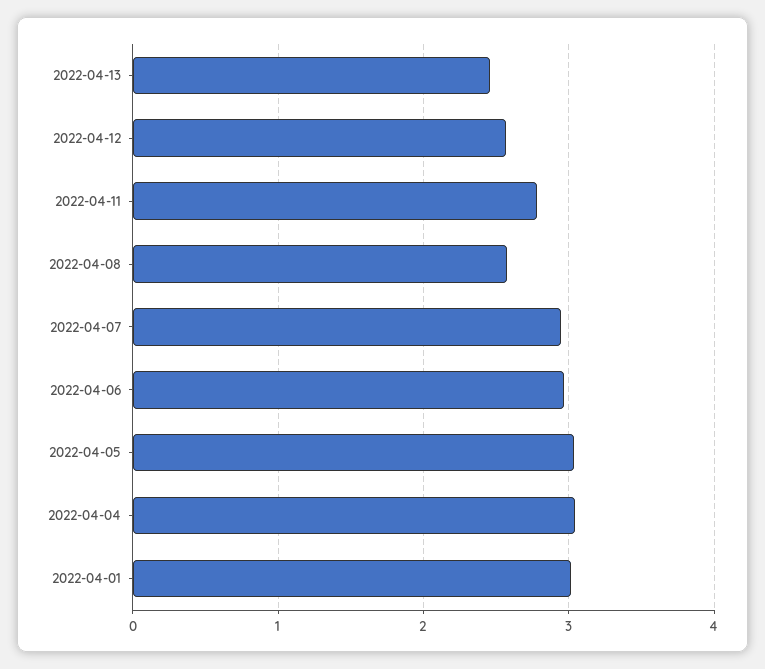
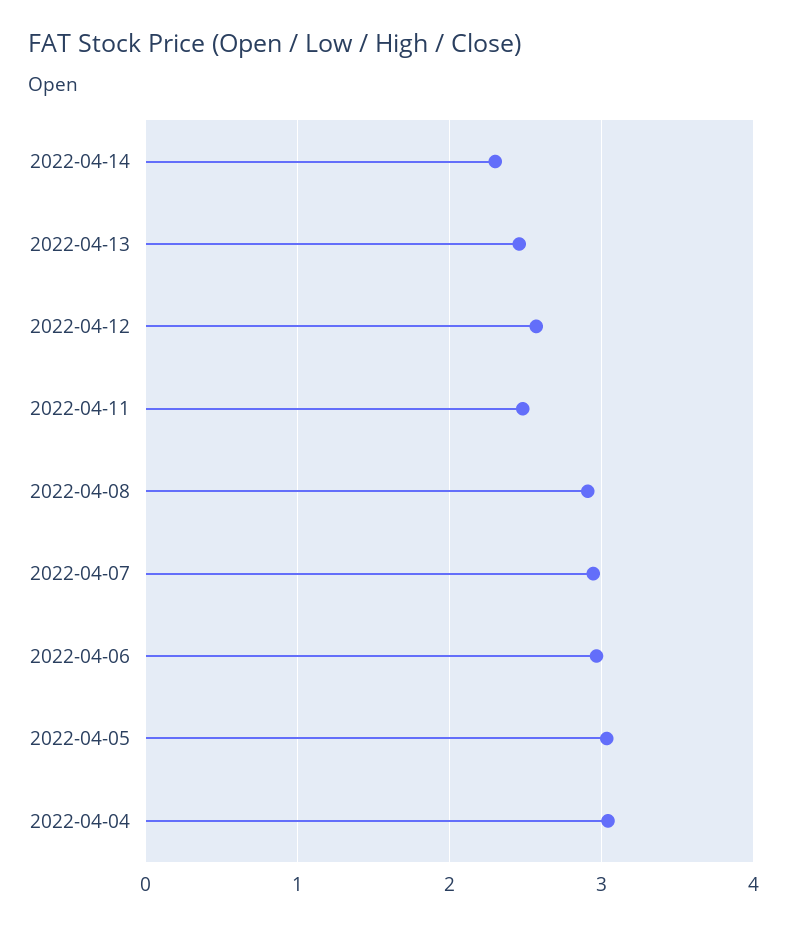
2022-04-11: 2.8 -> 2.5
2022-04-08: 2.6 -> 2.9
2022-04-01: 3 -> none
2022-04-14: none -> 2.3

